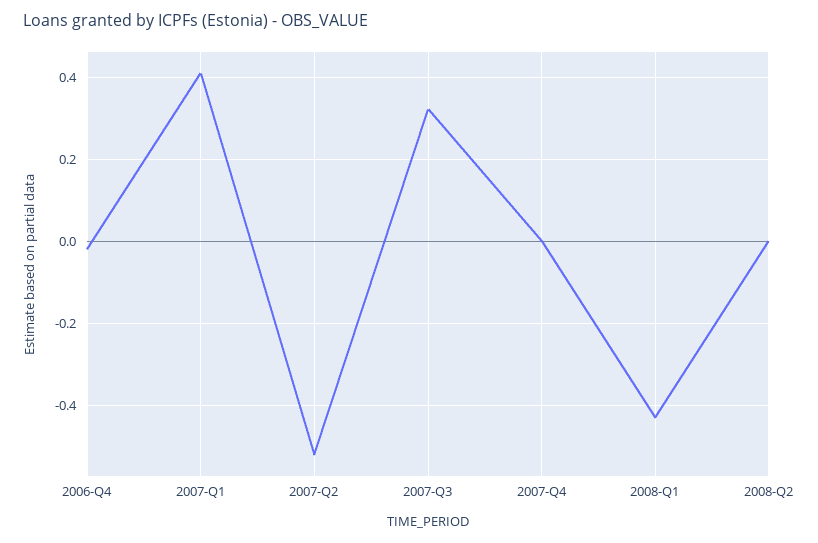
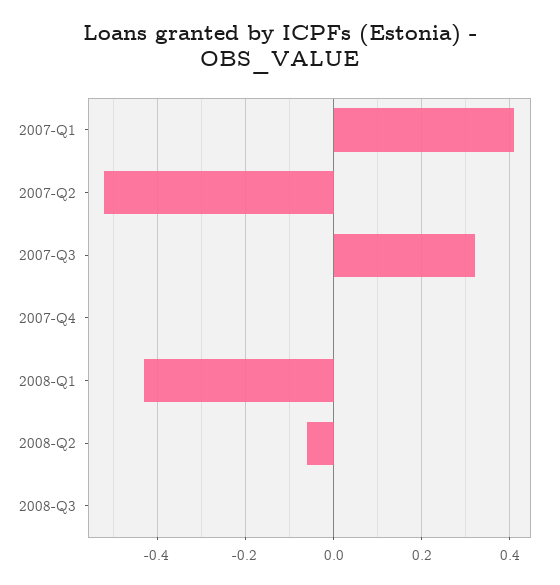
2006-Q4: -0.02 -> none
2008-Q2: 0 -> -0.06
2008-Q3: none -> 0

